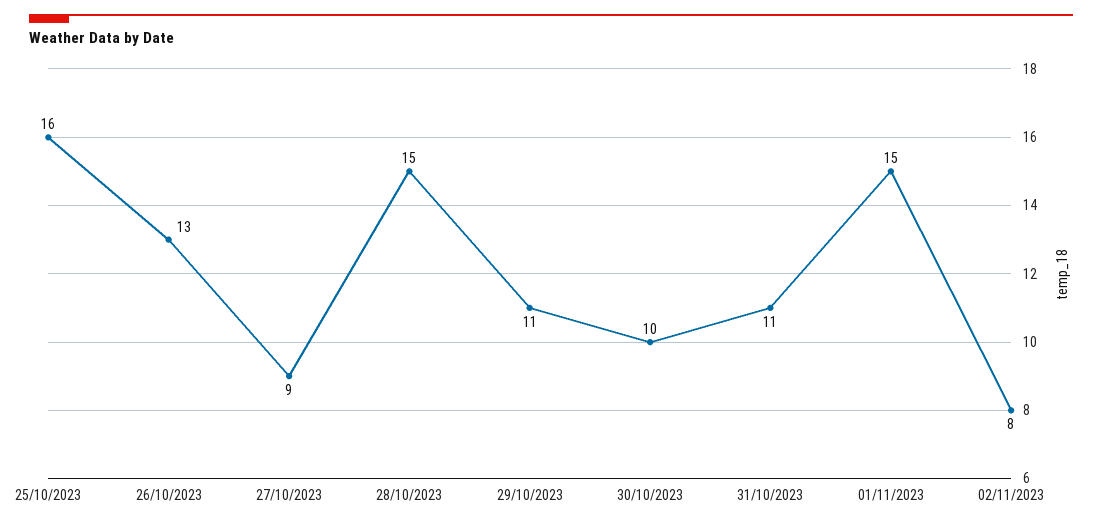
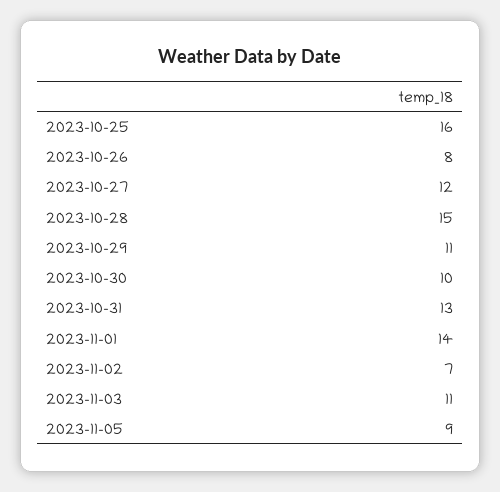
26/10/2023: 13 -> 8
27/10/2023: 9 -> 12
31/10/2023: 11 -> 13
01/11/2023: 15 -> 14
02/11/2023: 8 -> 7
2023-11-03: none -> 11
2023-11-05: none -> 9

